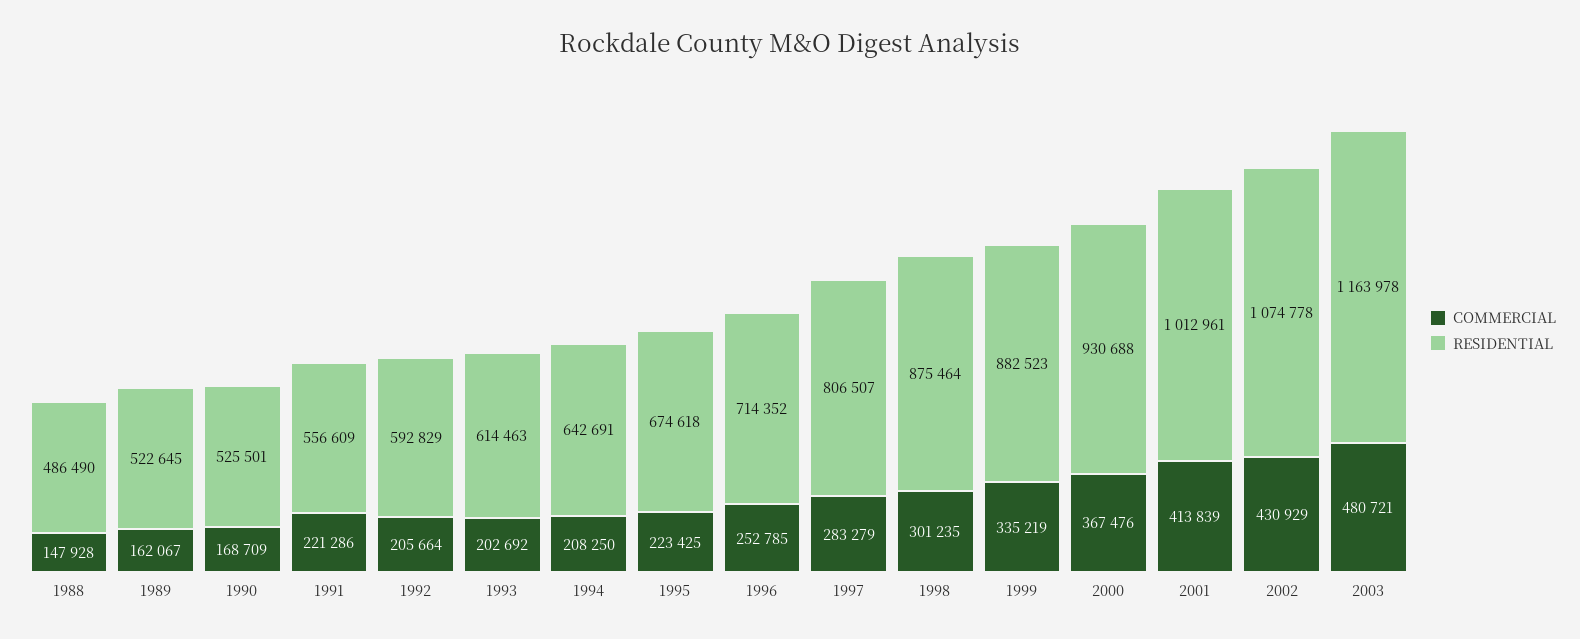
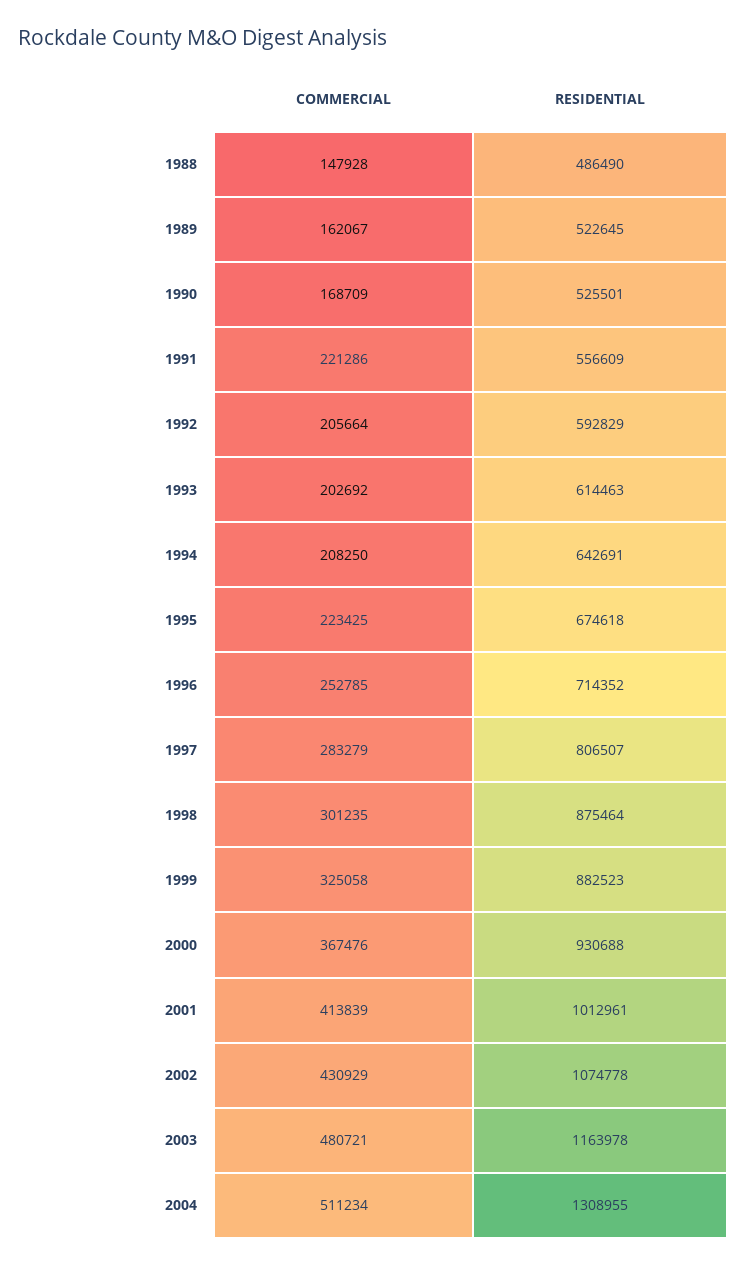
COMMERCIAL, 1999: 335219 -> 325058
COMMERCIAL, 2004: none -> 511234
RESIDENTIAL, 2004: none -> 1308955

